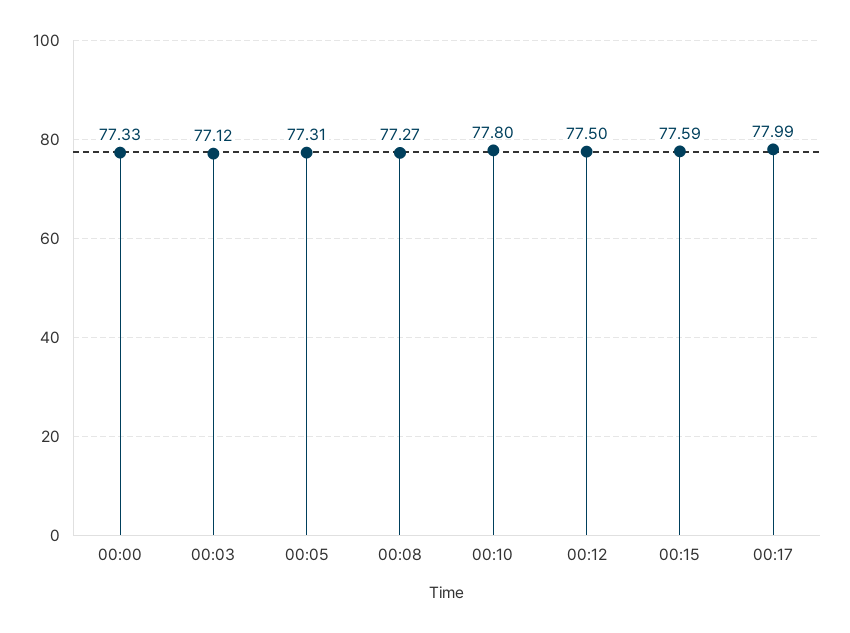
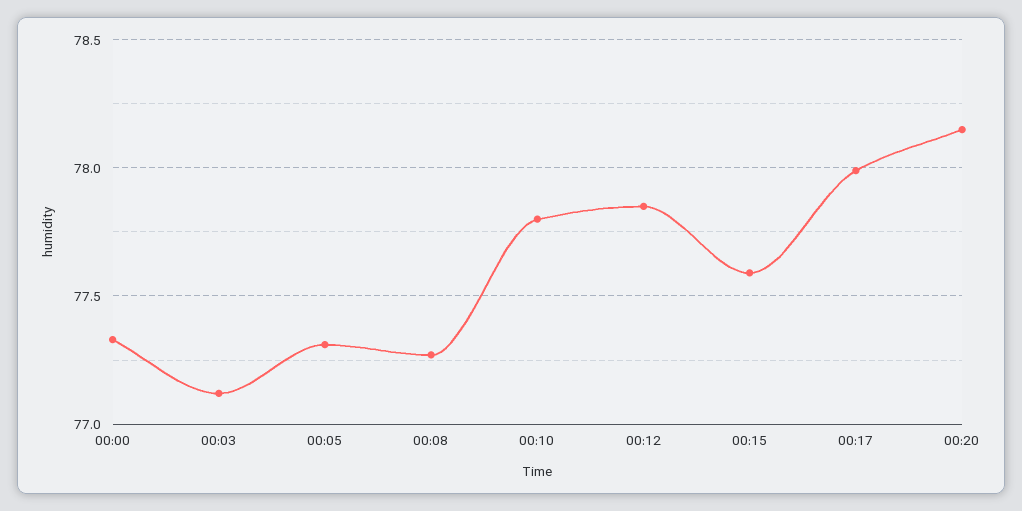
00:12: 77.5 -> 77.85
00:20: none -> 78.15

